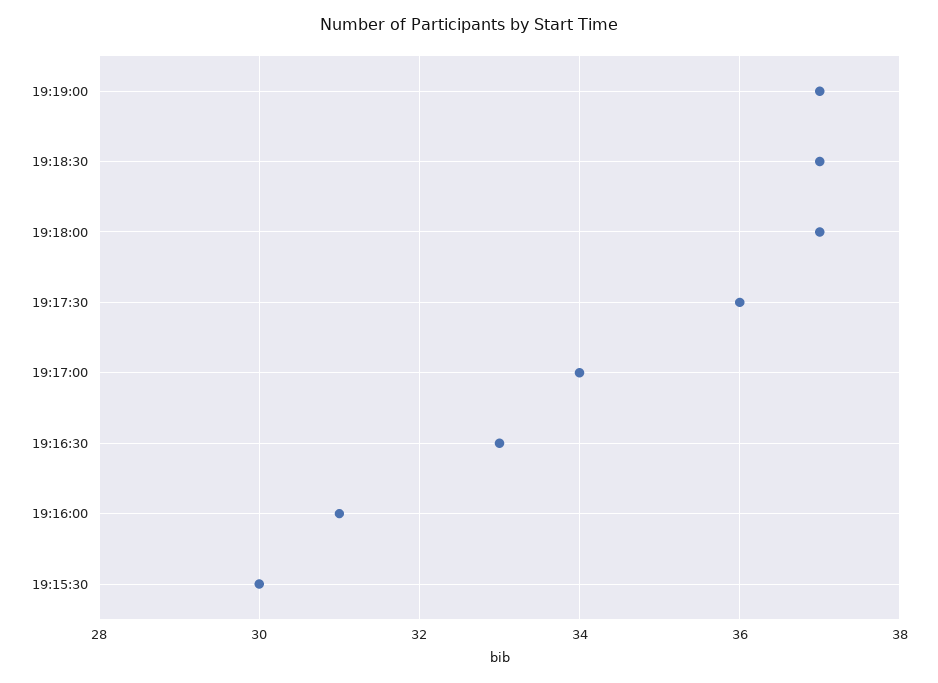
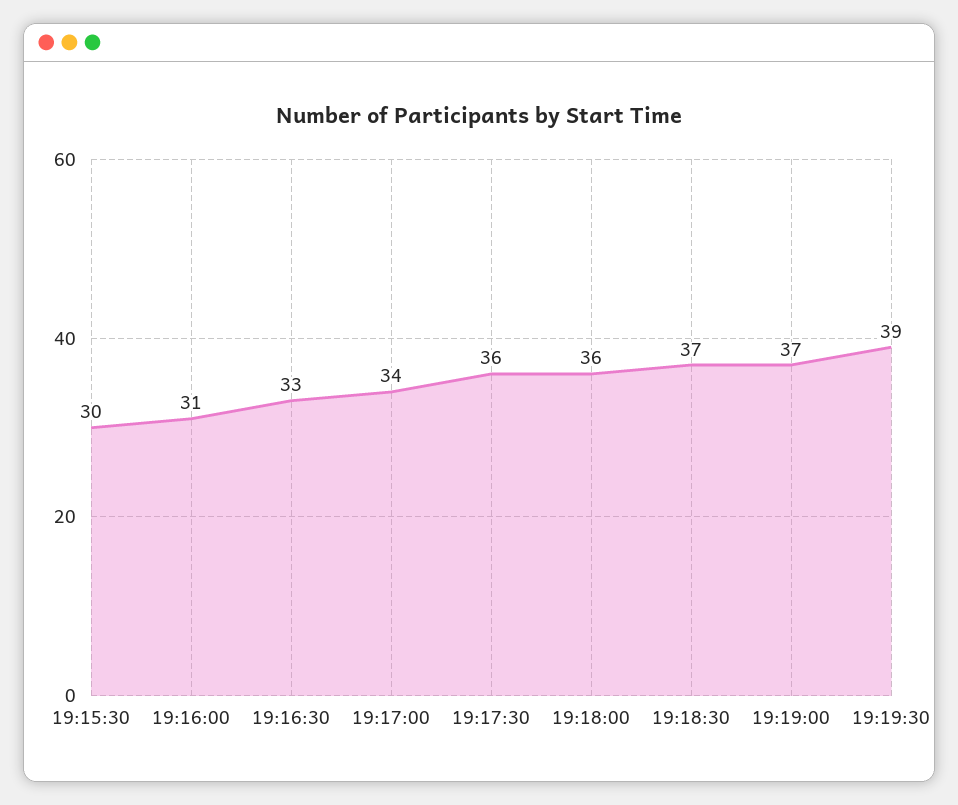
19:18:00: 37 -> 36
19:19:30: none -> 39

